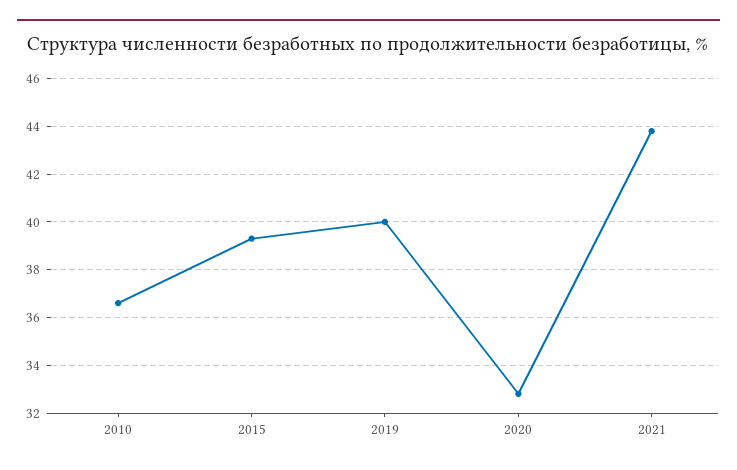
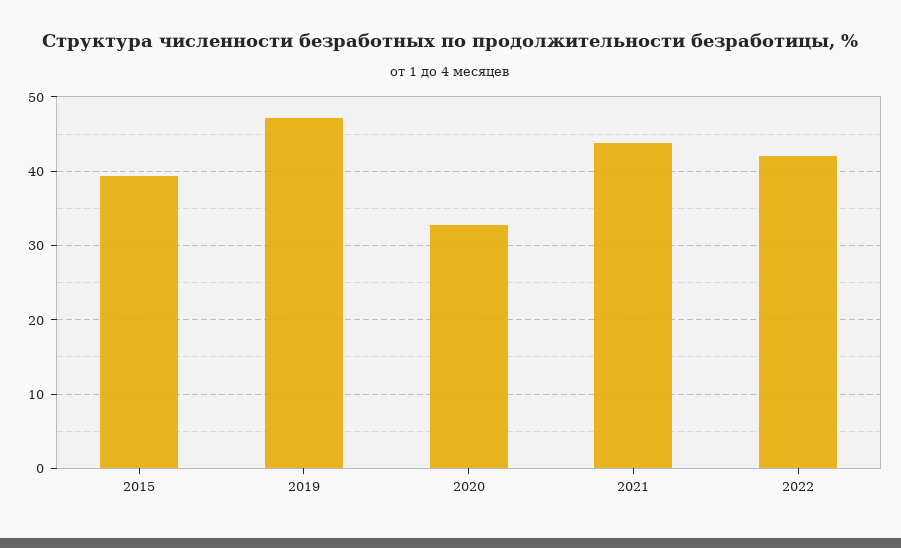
2010: 36.5 -> none
2019: 40 -> 47
2022: none -> 42

